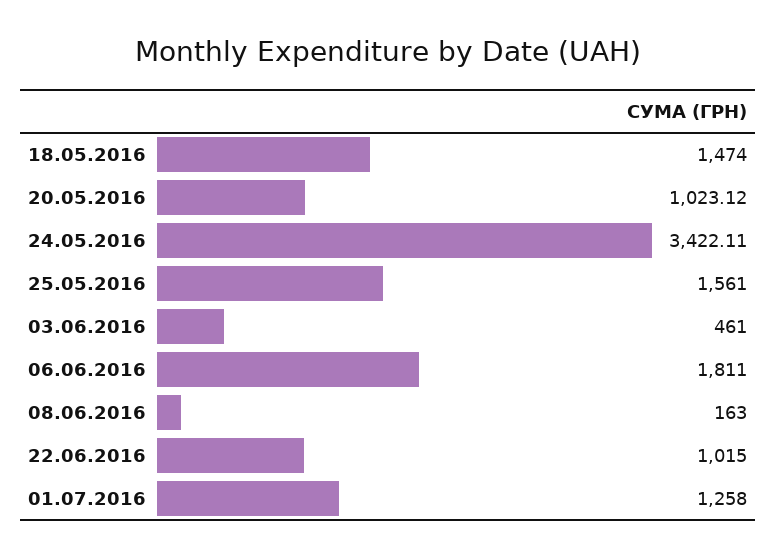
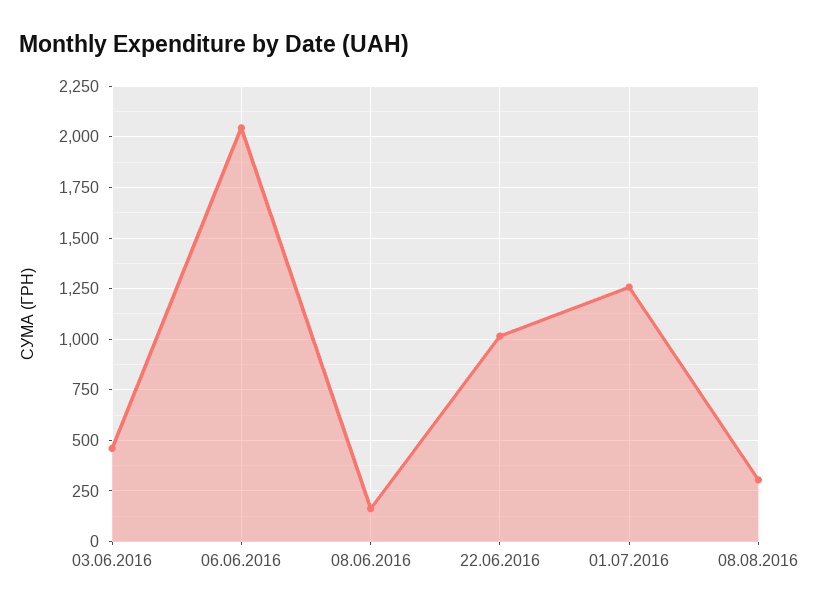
18.05.2016: 1474 -> none
20.05.2016: 1023.12 -> none
24.05.2016: 3422.11 -> none
25.05.2016: 1561 -> none
06.06.2016: 1811 -> 2050
08.08.2016: none -> 300

